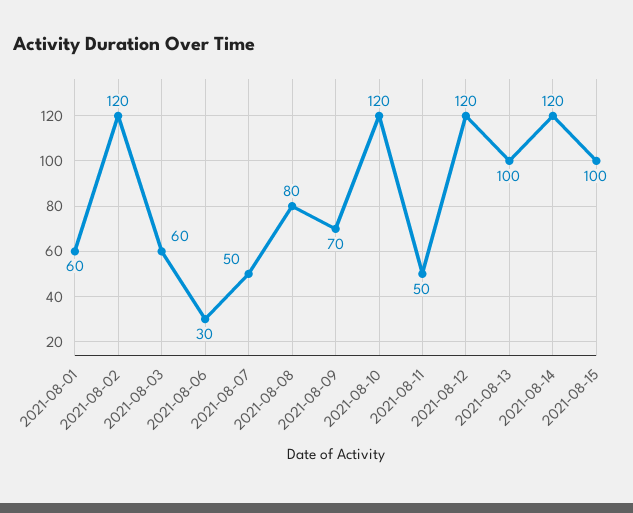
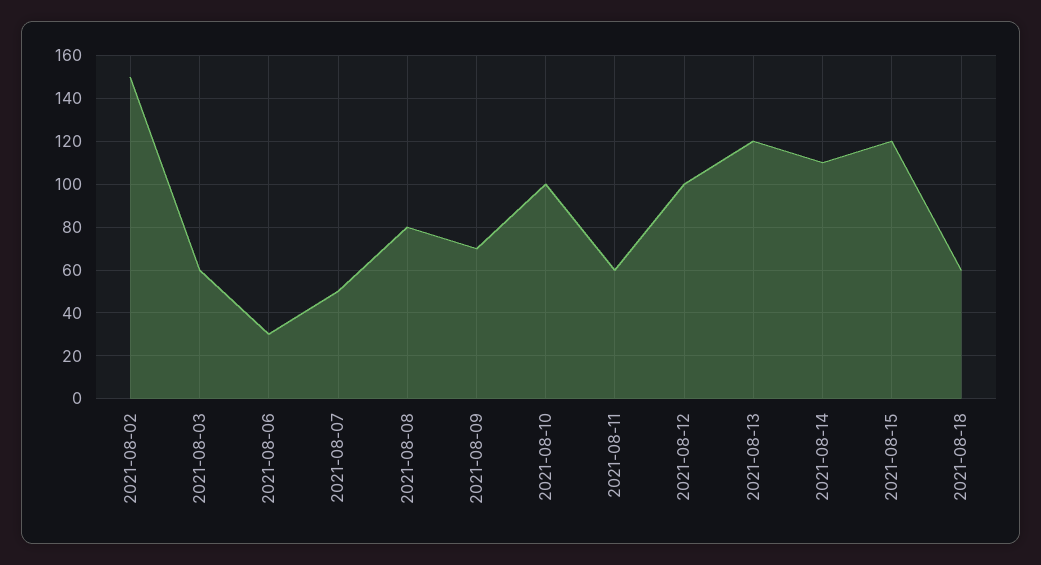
2021-08-01: 60 -> none
2021-08-02: 120 -> 150
2021-08-10: 120 -> 100
2021-08-11: 50 -> 60
2021-08-12: 120 -> 100
2021-08-13: 100 -> 120
2021-08-14: 120 -> 110
2021-08-15: 100 -> 120
2021-08-18: none -> 60

